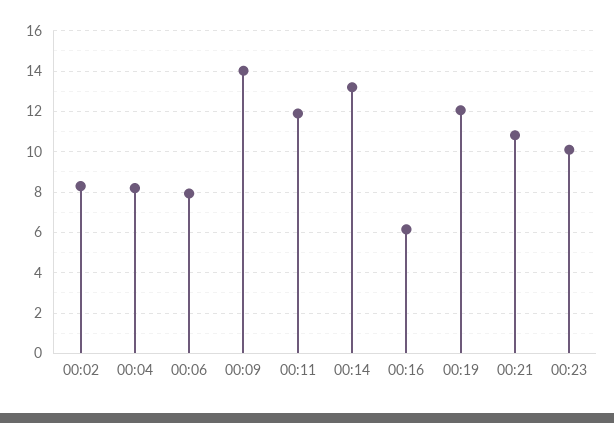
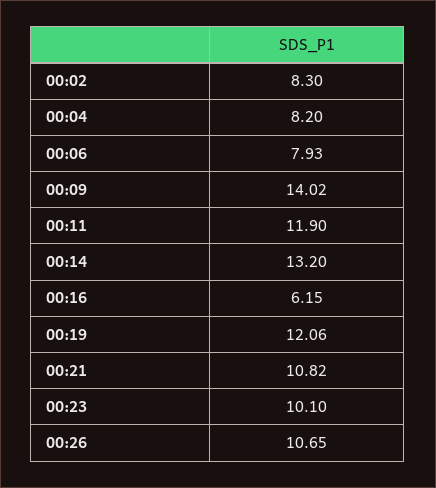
00:26: none -> 10.65

